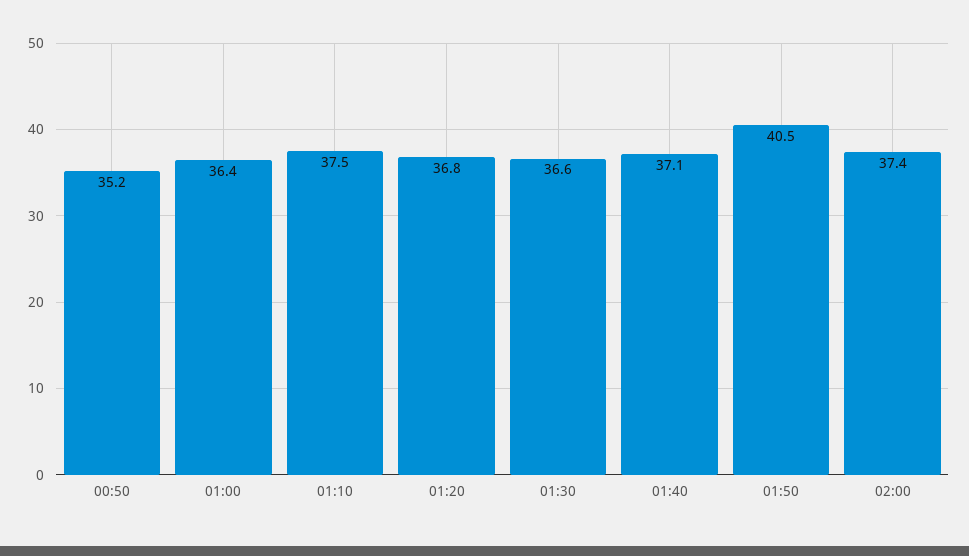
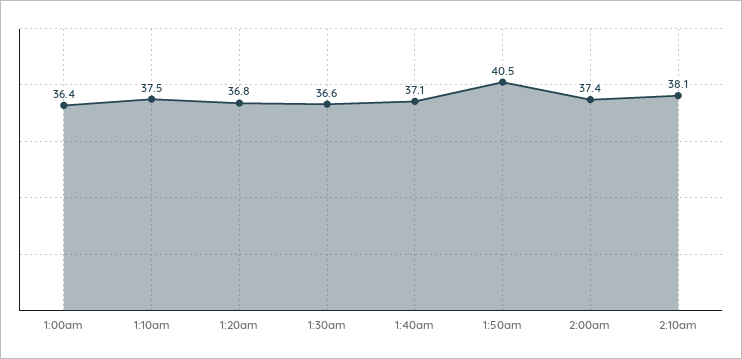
00:50: 35.2 -> none
2:10am: none -> 38.1

